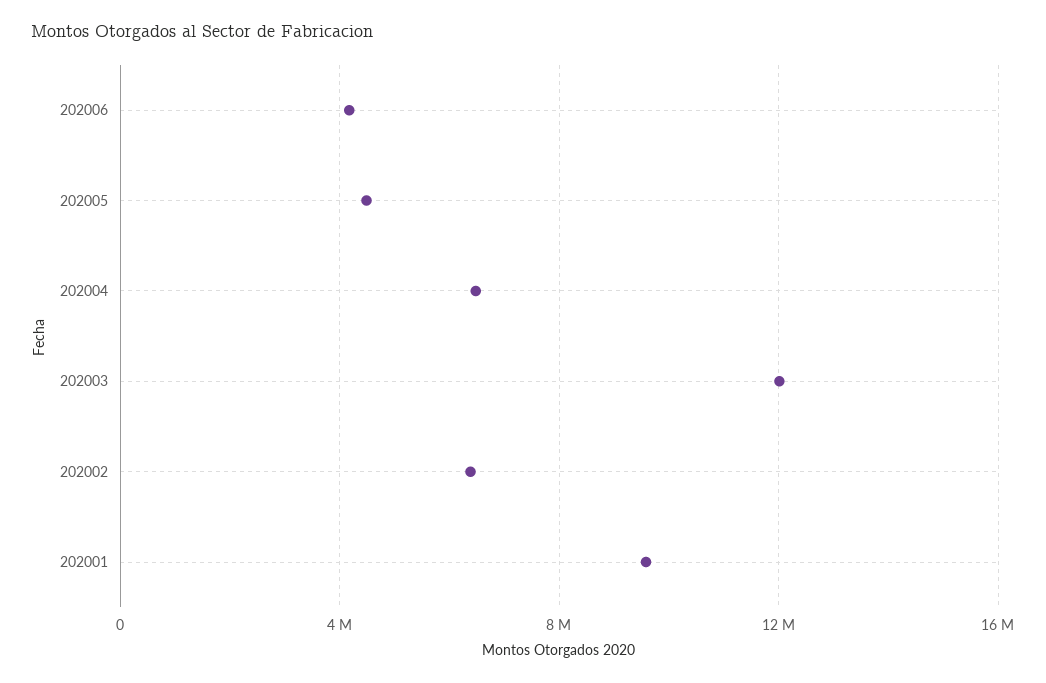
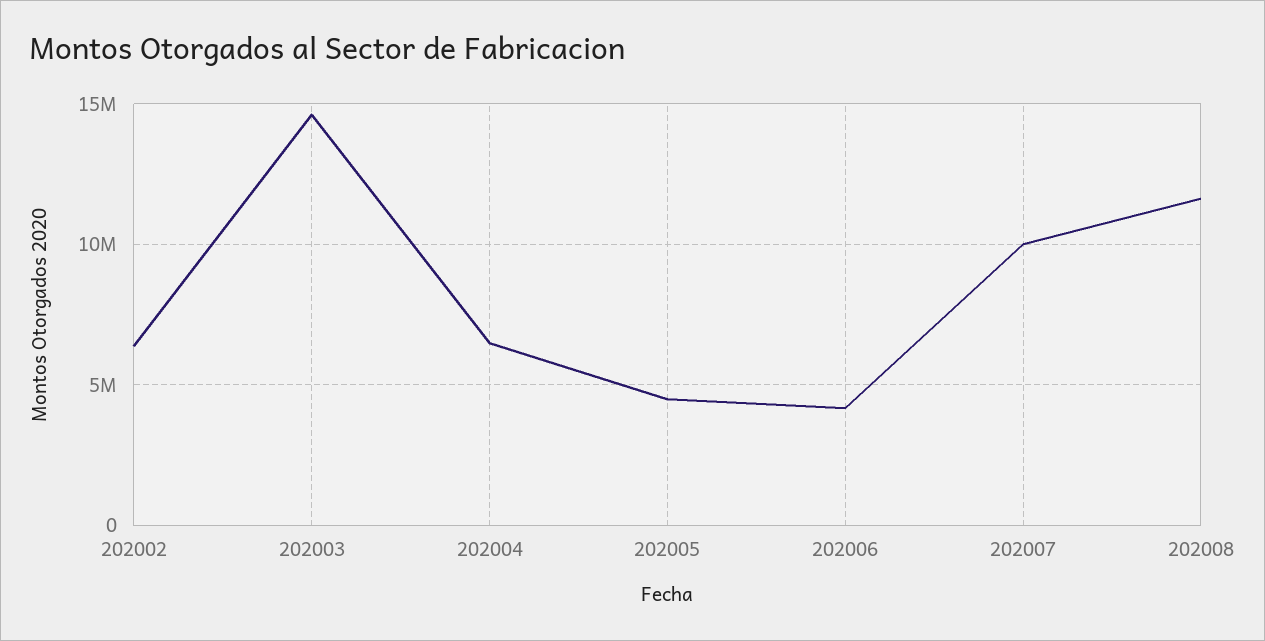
202003: 12000000 -> 14500000
202001: 9500000 -> none
202007: none -> 10000000
202008: none -> 11500000

